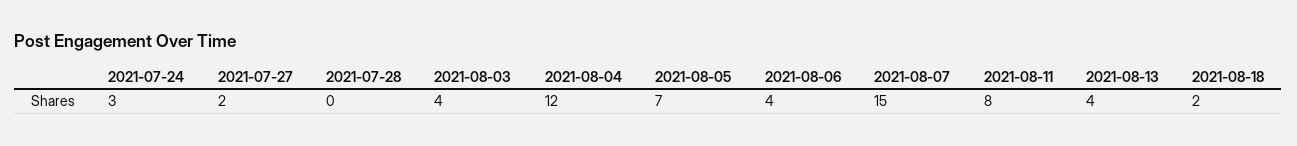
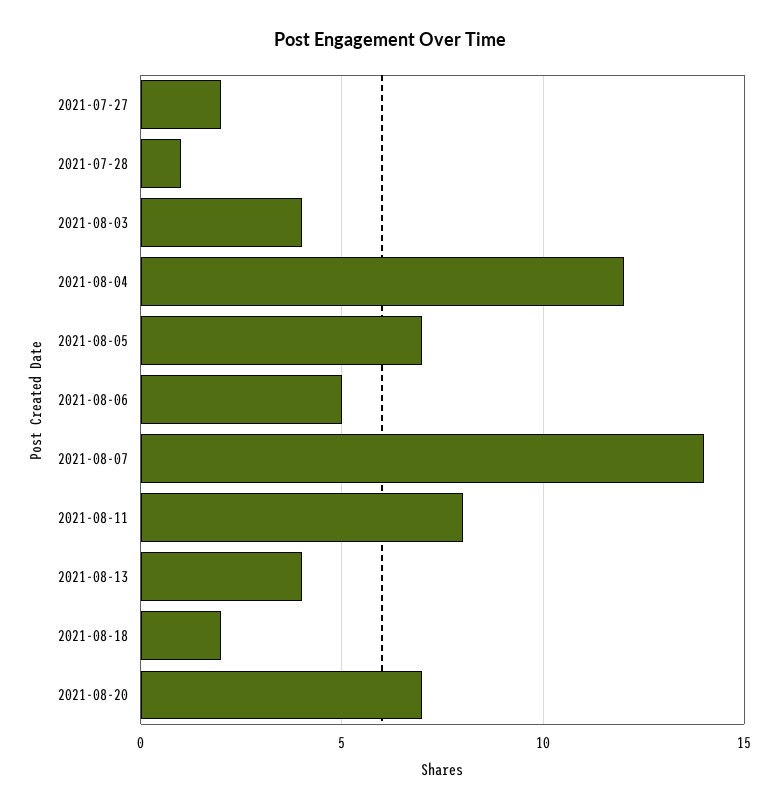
2021-07-24: 3 -> none
2021-07-28: 0 -> 1
2021-08-06: 4 -> 5
2021-08-07: 15 -> 14
2021-08-20: none -> 7

